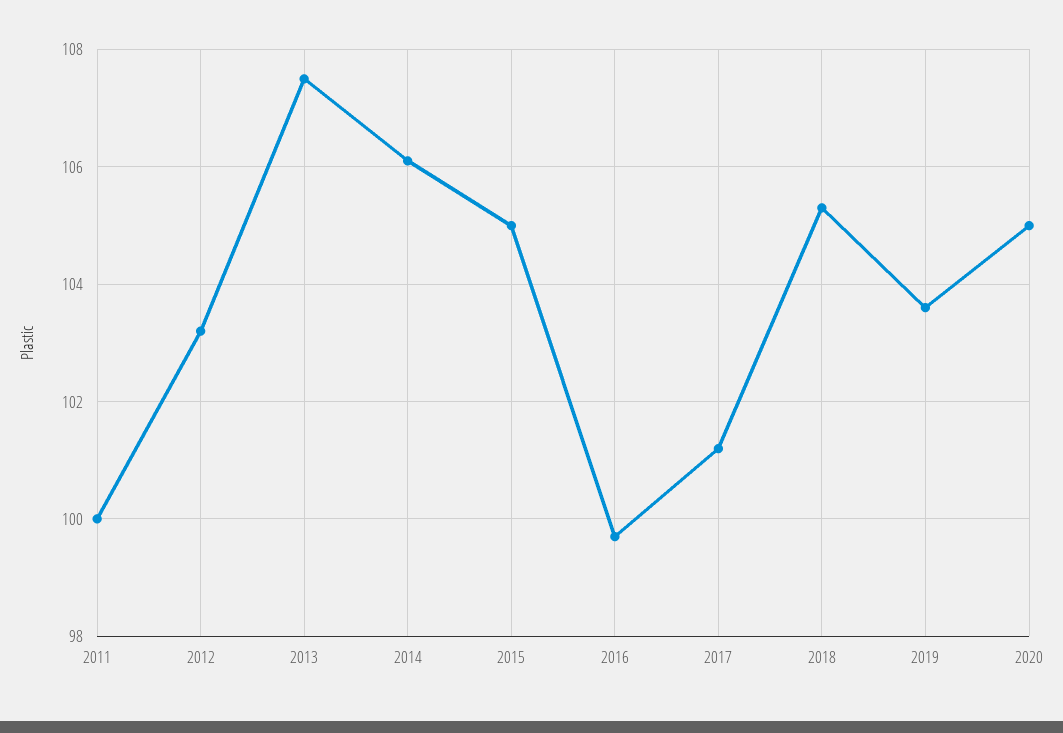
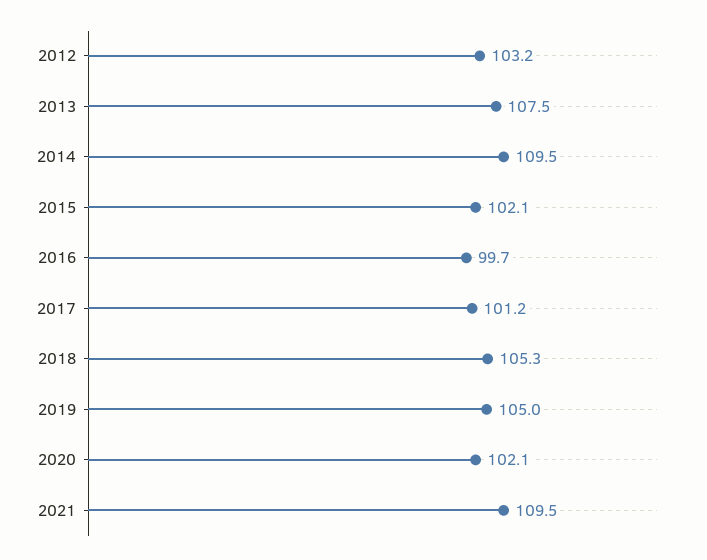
2011: 100 -> none
2014: 106 -> 109.5
2015: 105 -> 102.1
2019: 103.5 -> 105
2020: 105 -> 102.1
2021: none -> 109.5

